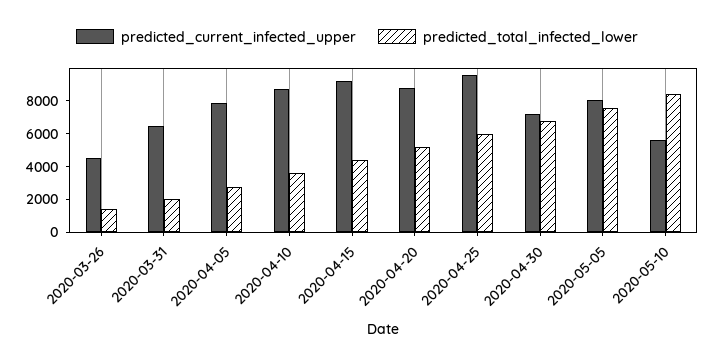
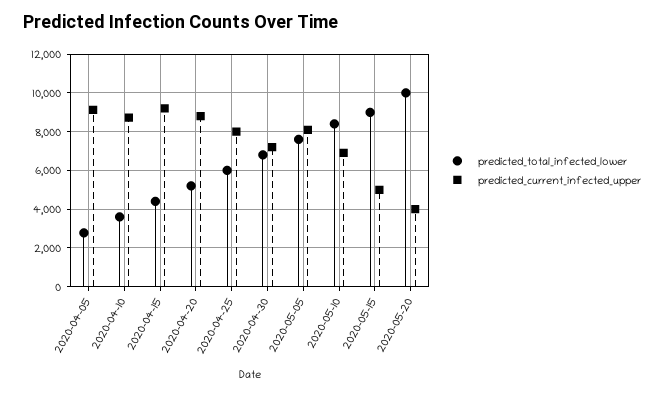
predicted_current_infected_upper, 2020-03-26: 4500 -> none
predicted_total_infected_lower, 2020-03-26: 1500 -> none
predicted_current_infected_upper, 2020-03-31: 6500 -> none
predicted_total_infected_lower, 2020-03-31: 2000 -> none
predicted_current_infected_upper, 2020-04-05: 8000 -> 9000
predicted_current_infected_upper, 2020-04-25: 9500 -> 8000
predicted_current_infected_upper, 2020-05-10: 5500 -> 7000
predicted_total_infected_lower, 2020-05-15: none -> 9000
predicted_current_infected_upper, 2020-05-15: none -> 5000
predicted_total_infected_lower, 2020-05-20: none -> 10000
predicted_current_infected_upper, 2020-05-20: none -> 4000

